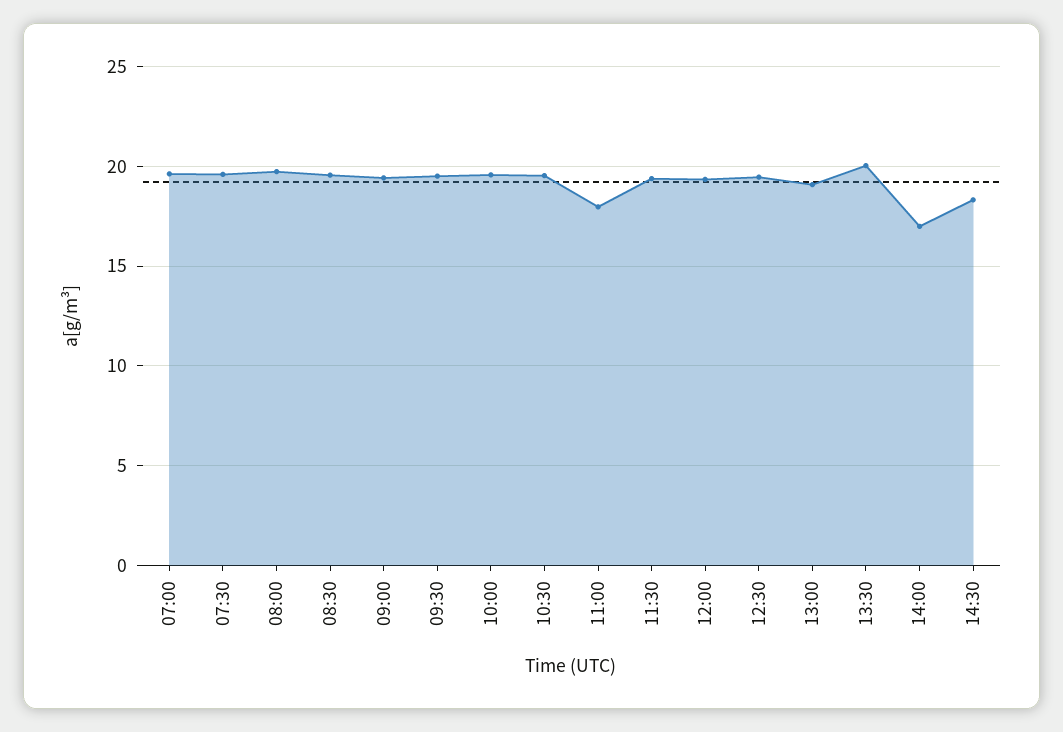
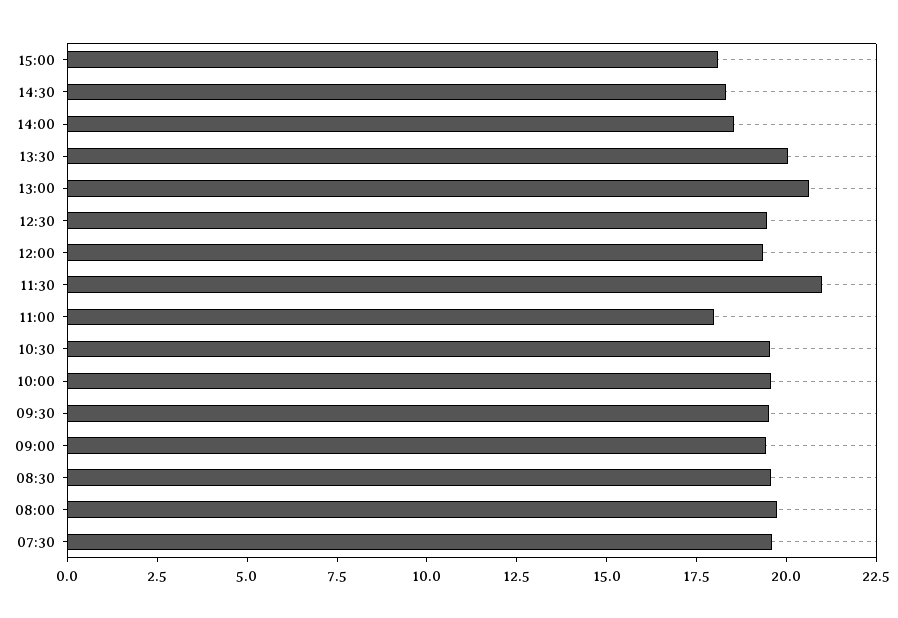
07:00: 19.5 -> none
11:30: 19.5 -> 21
13:00: 19 -> 20.5
14:00: 17 -> 18.5
15:00: none -> 18

